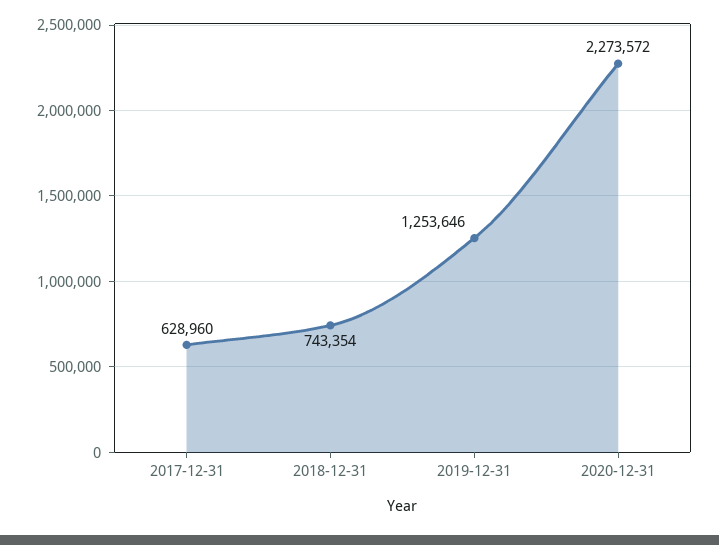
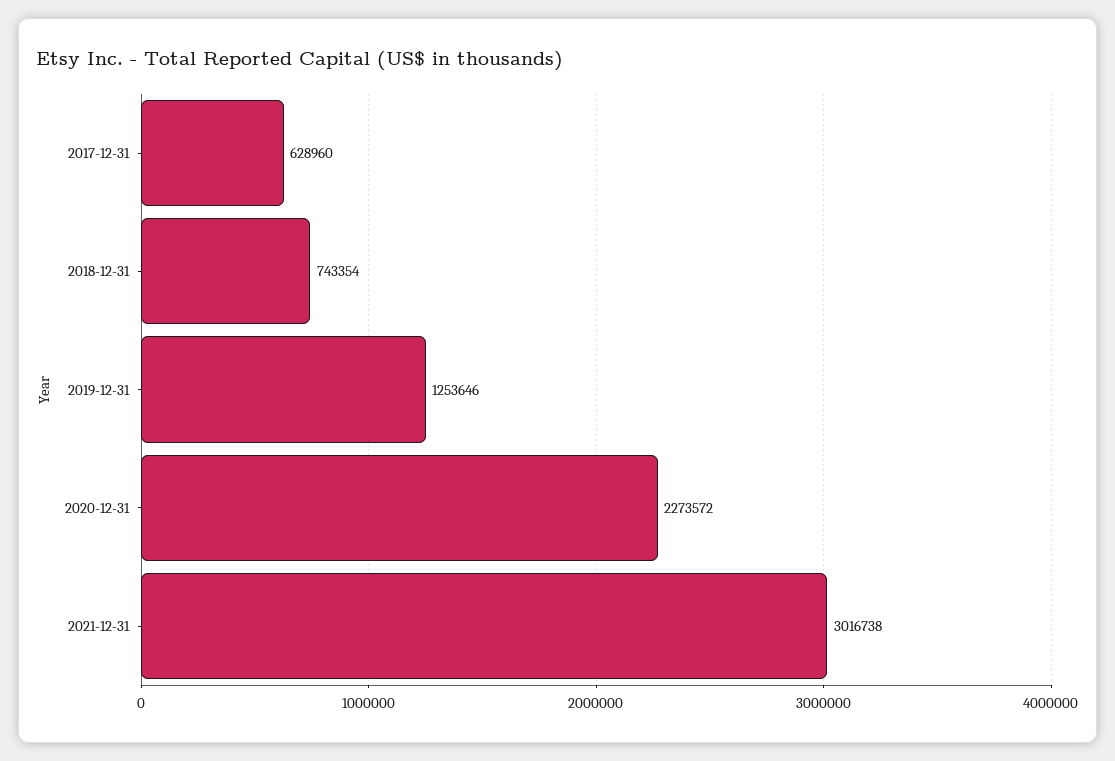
2021-12-31: none -> 3016738

